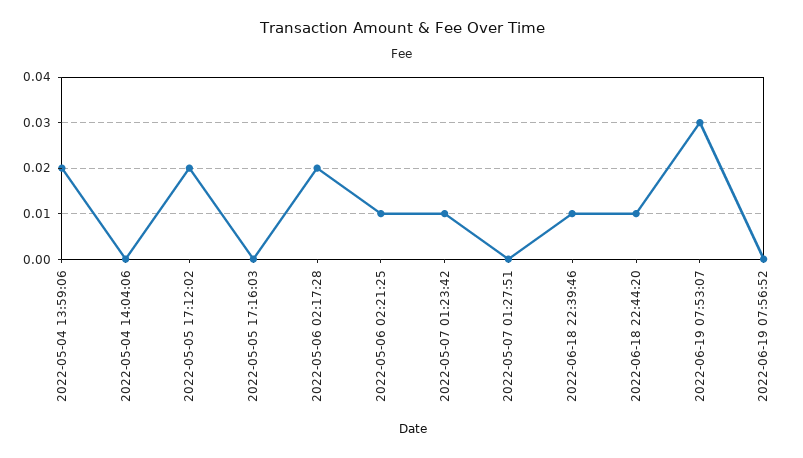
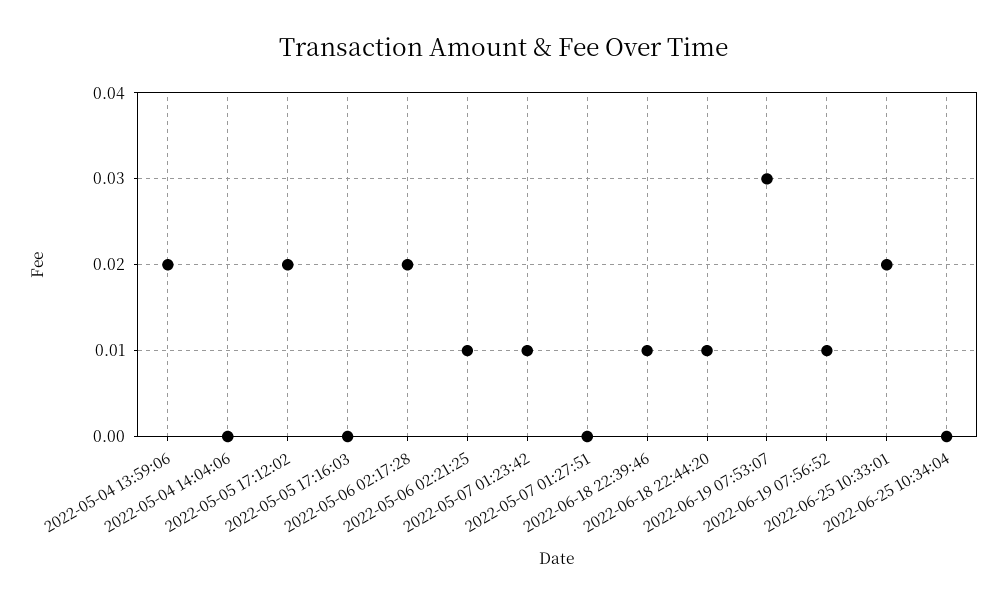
2022-06-19 07:56:52: 0 -> 0.01
2022-06-25 10:33:01: none -> 0.02
2022-06-25 10:34:04: none -> 0

